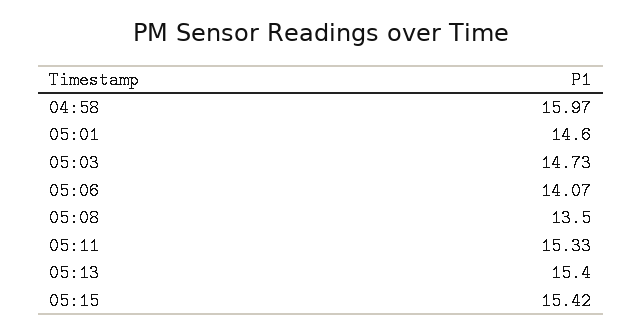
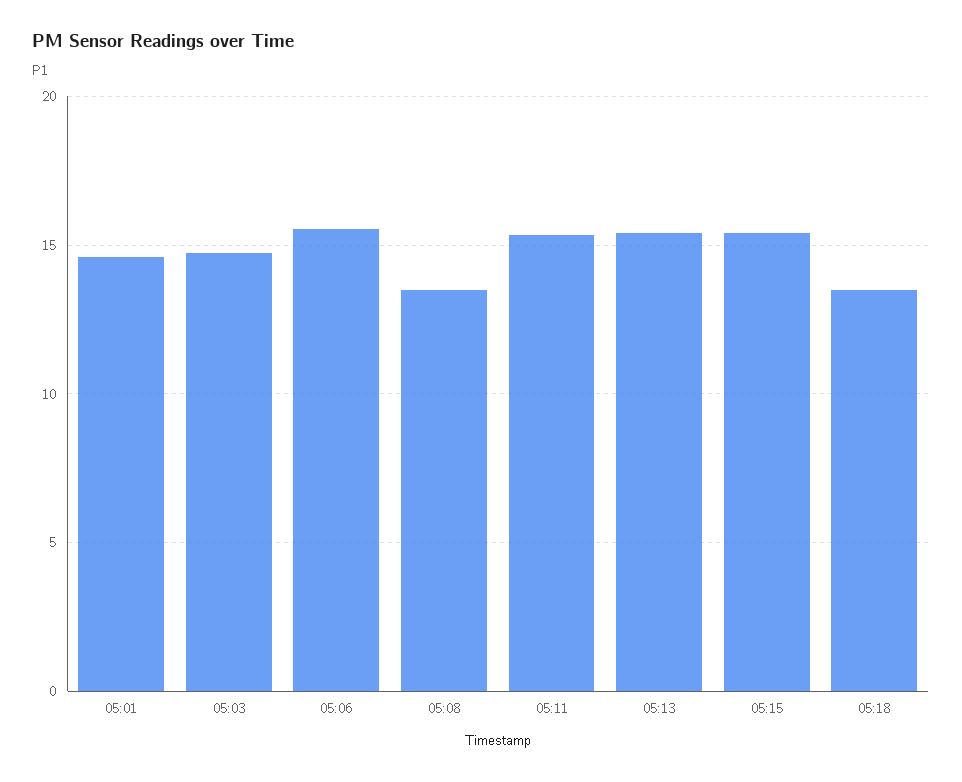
04:58: 15.97 -> none
05:06: 14.07 -> 15.5
05:18: none -> 13.5

